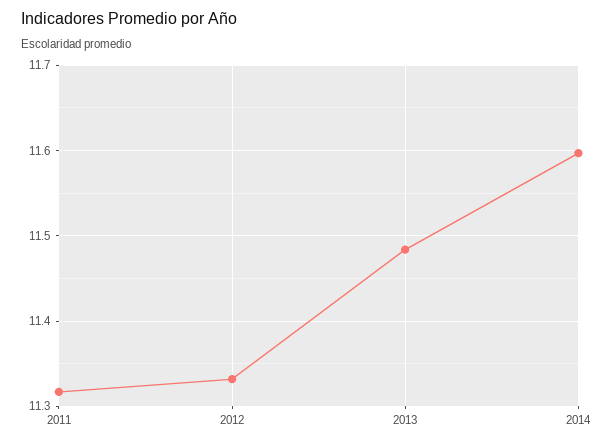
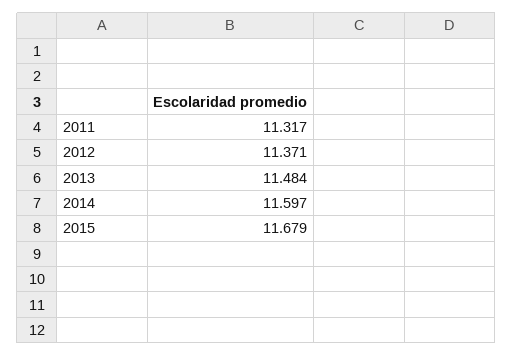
2012: 11.33 -> 11.371
2015: none -> 11.679

